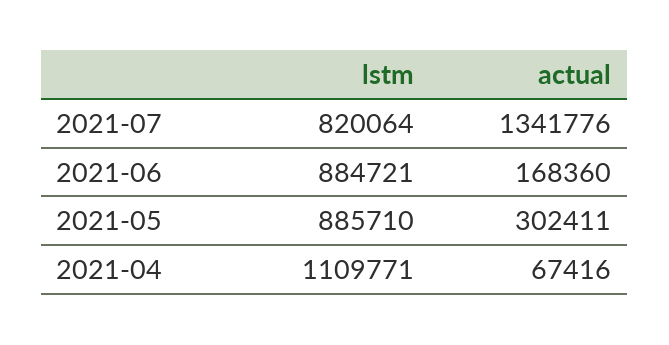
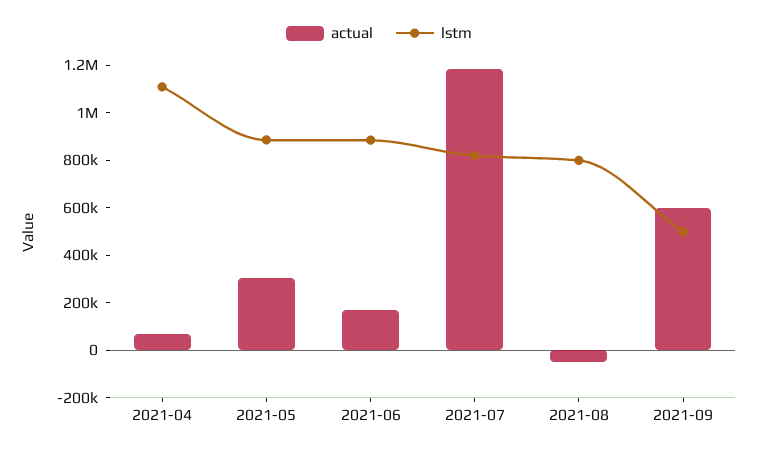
actual, 2021-07: 1341776 -> 1200000
actual, 2021-08: none -> -50000
lstm, 2021-08: none -> 800000
actual, 2021-09: none -> 600000
lstm, 2021-09: none -> 500000

